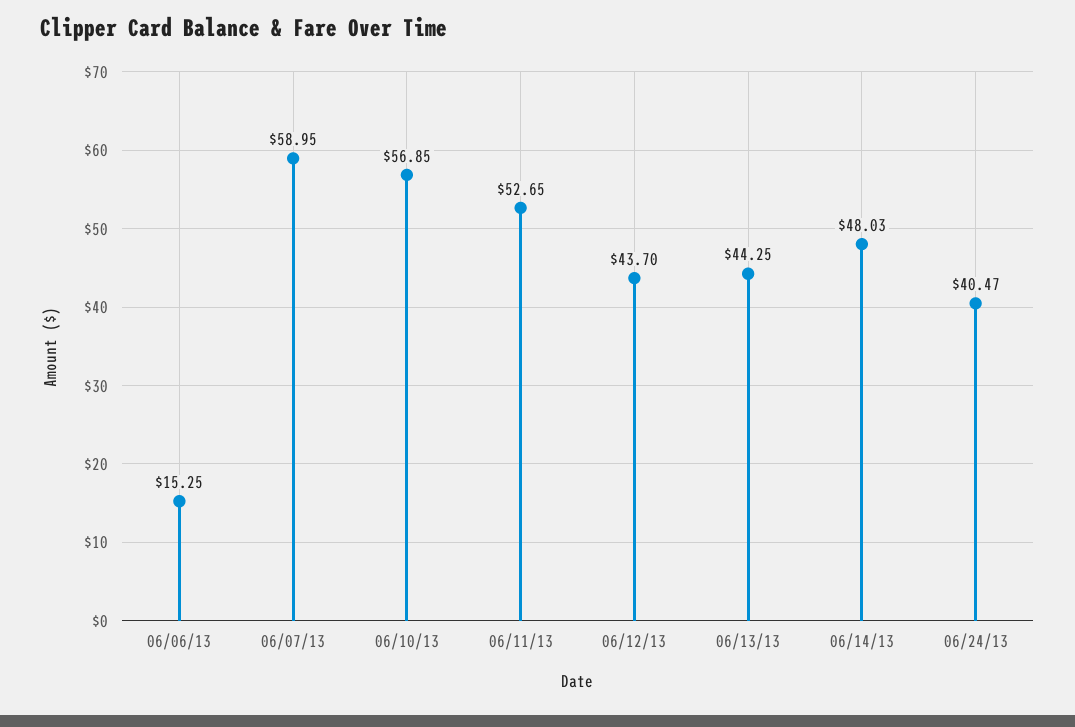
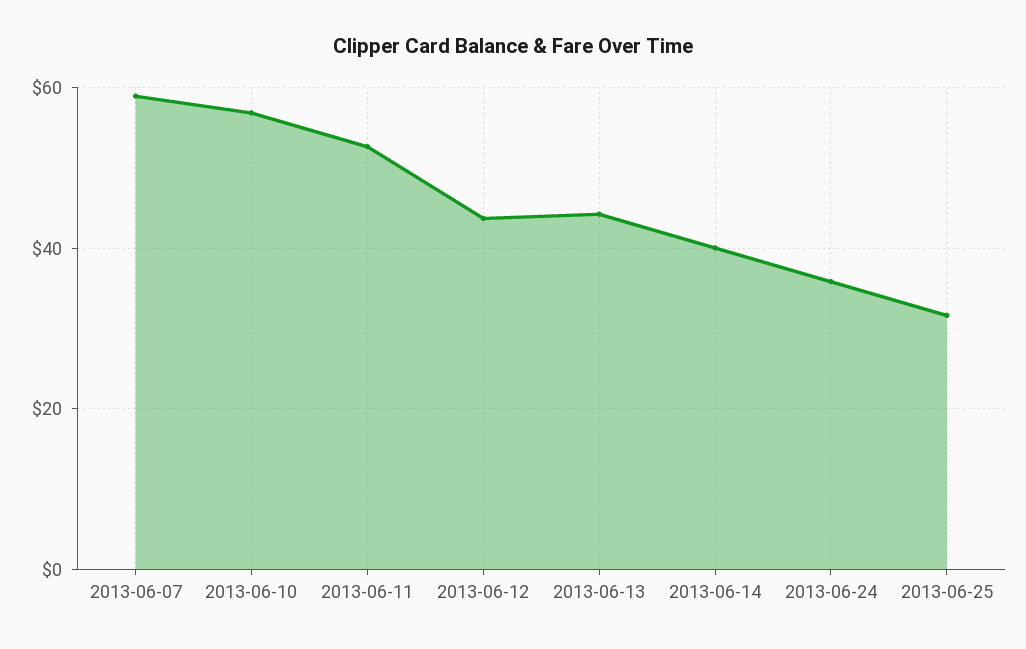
06/06/13: 15.25 -> none
06/14/13: 48.03 -> 40
06/24/13: 40.47 -> 36
2013-06-25: none -> 32

